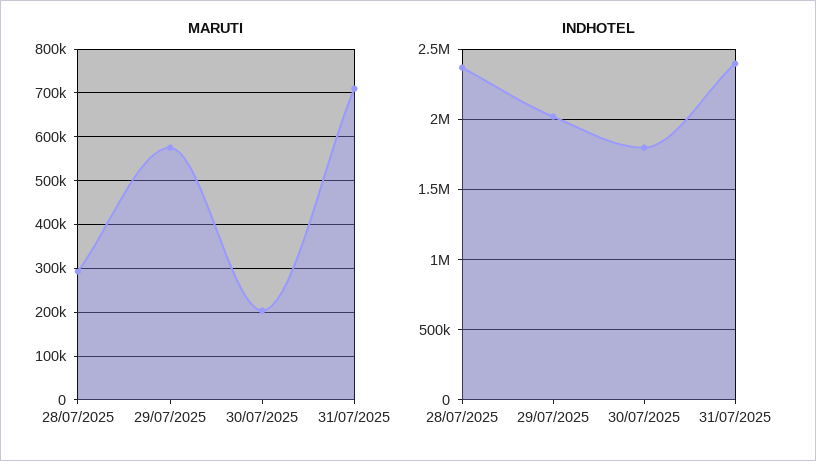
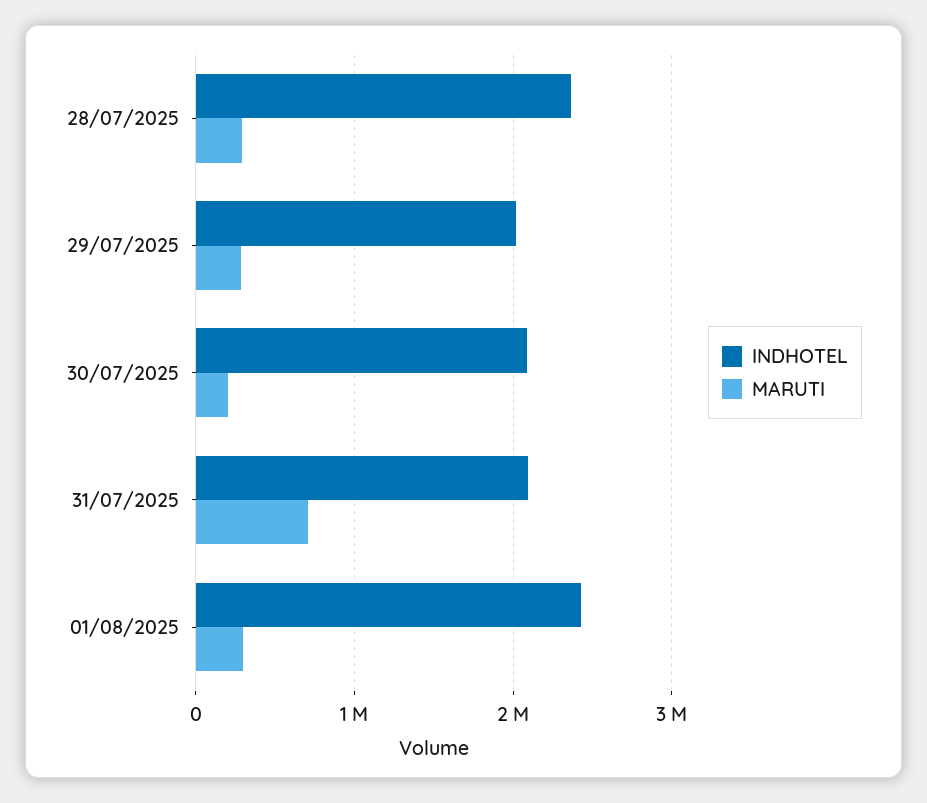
MARUTI, 29/07/2025: 580000 -> 300000
INDHOTEL, 30/07/2025: 1800000 -> 2100000
INDHOTEL, 31/07/2025: 2400000 -> 2100000
INDHOTEL, 01/08/2025: none -> 2400000
MARUTI, 01/08/2025: none -> 300000

